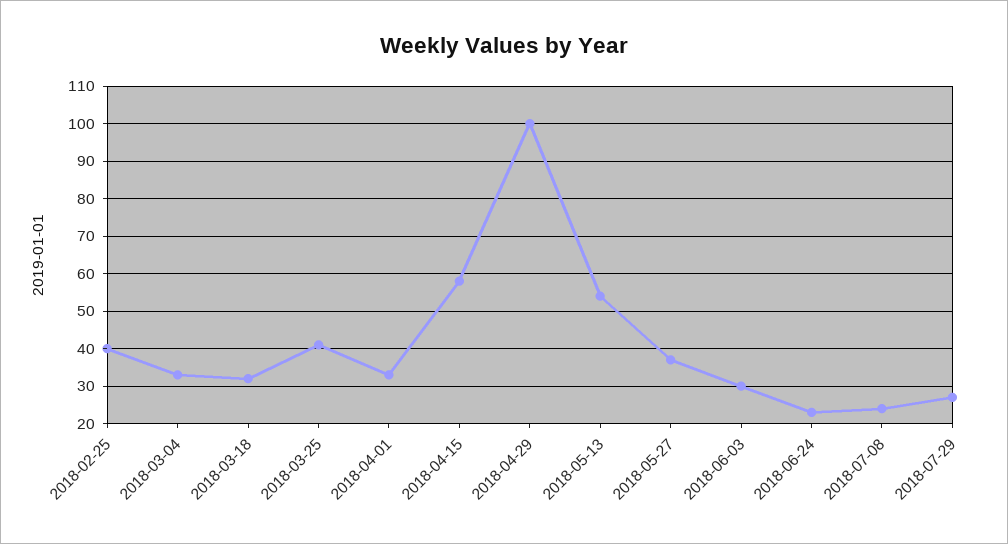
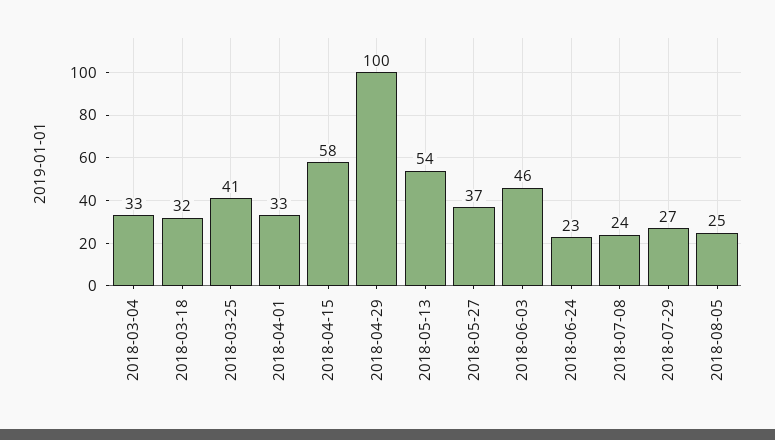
2018-02-25: 40 -> none
2018-06-03: 30 -> 46
2018-08-05: none -> 25

